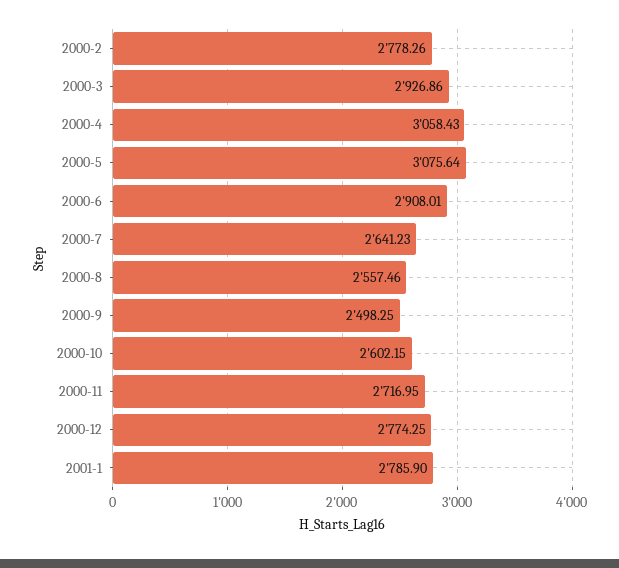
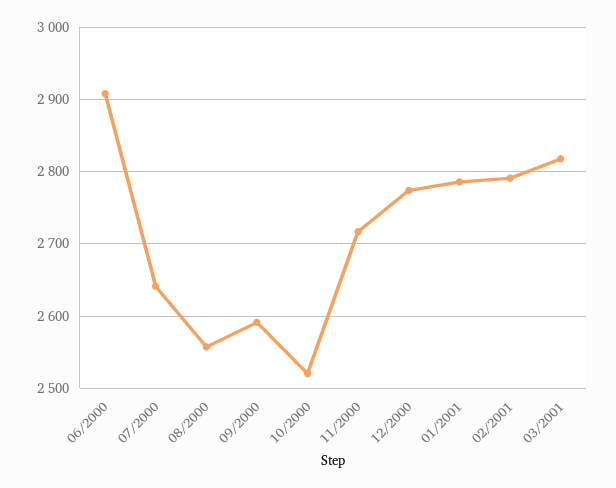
2000-2: 2778.26 -> none
2000-3: 2926.86 -> none
2000-4: 3058.43 -> none
2000-5: 3075.64 -> none
2000-9: 2498.25 -> 2590
2000-10: 2602.15 -> 2520
02/2001: none -> 2790
03/2001: none -> 2820

